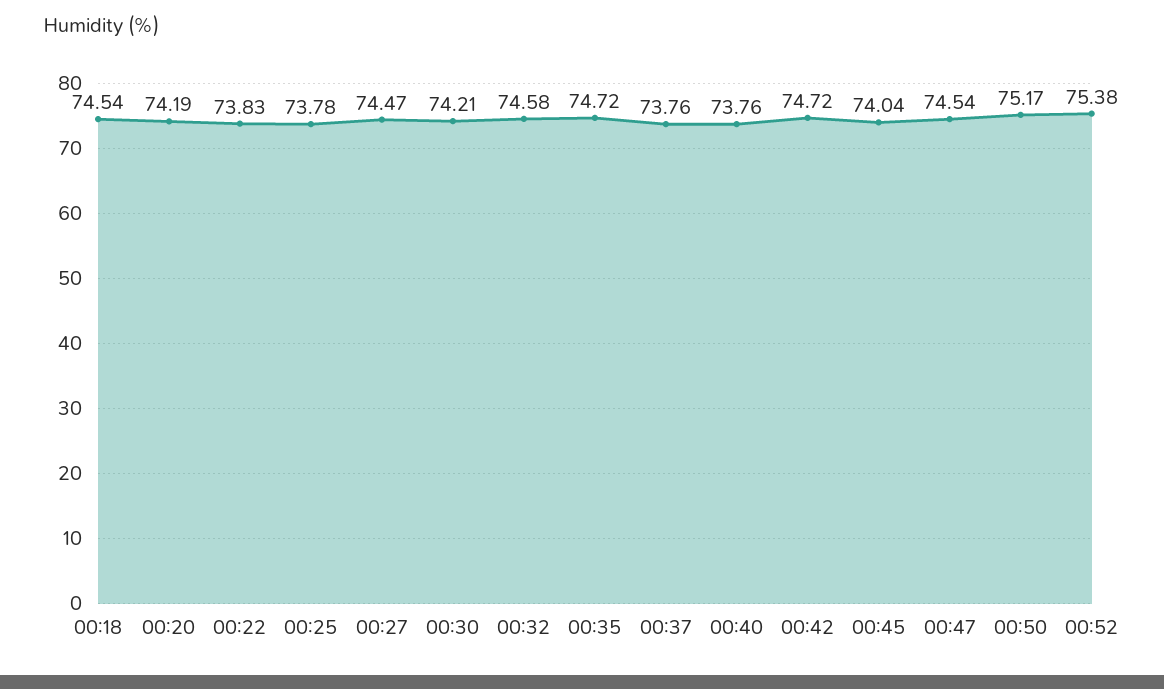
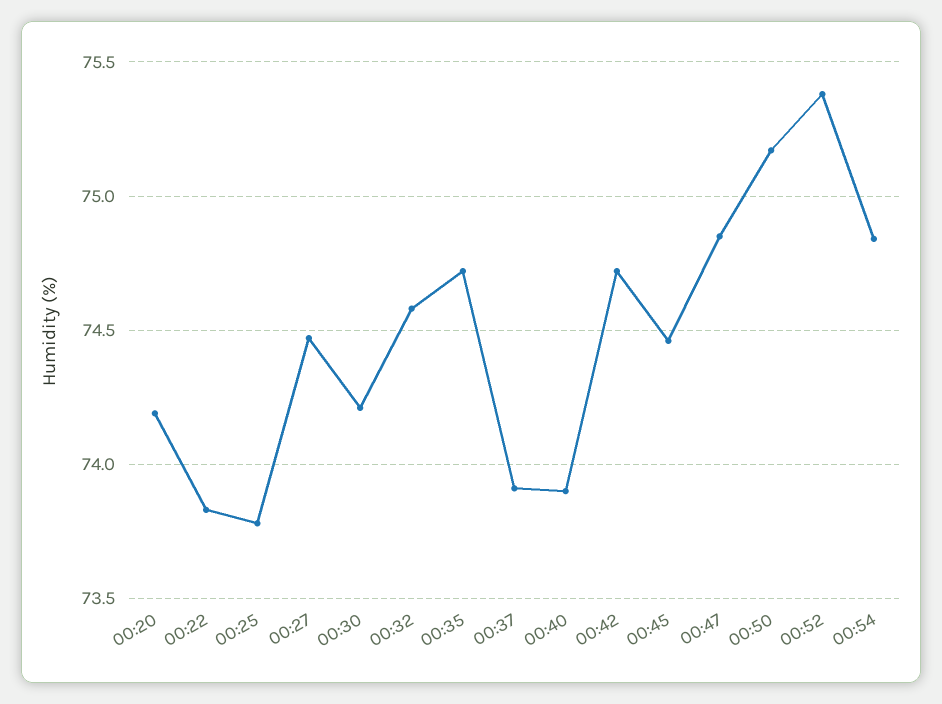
00:18: 74.54 -> none
00:37: 73.76 -> 73.9
00:40: 73.76 -> 73.9
00:45: 74.04 -> 74.45
00:47: 74.54 -> 74.85
00:54: none -> 74.85

